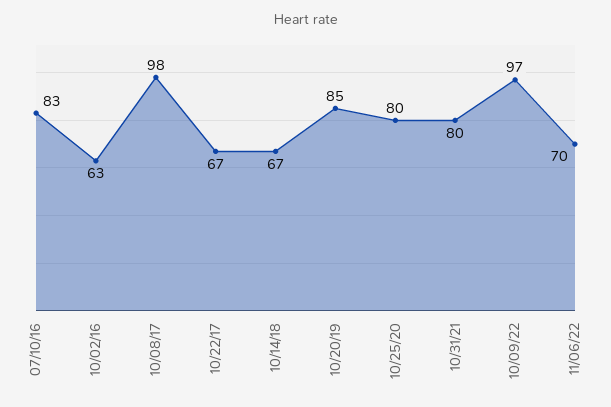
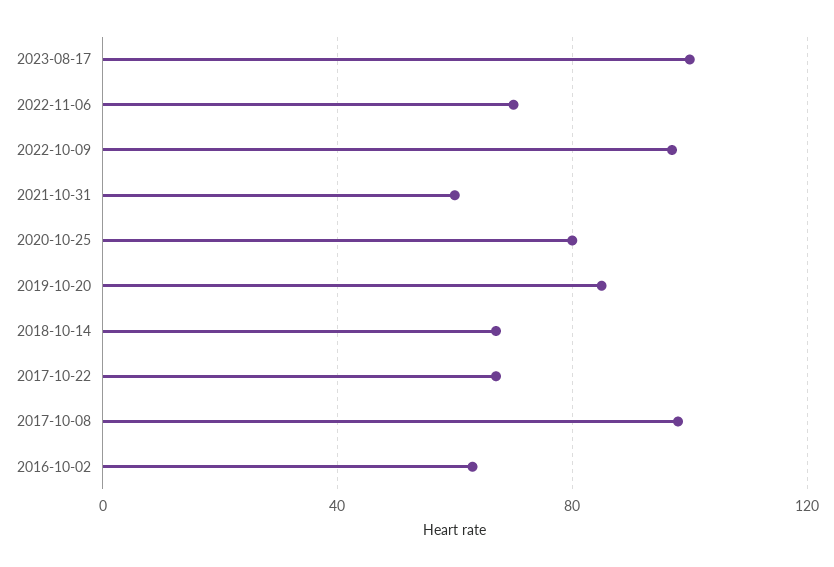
07/10/16: 83 -> none
10/31/21: 80 -> 60
2023-08-17: none -> 100

